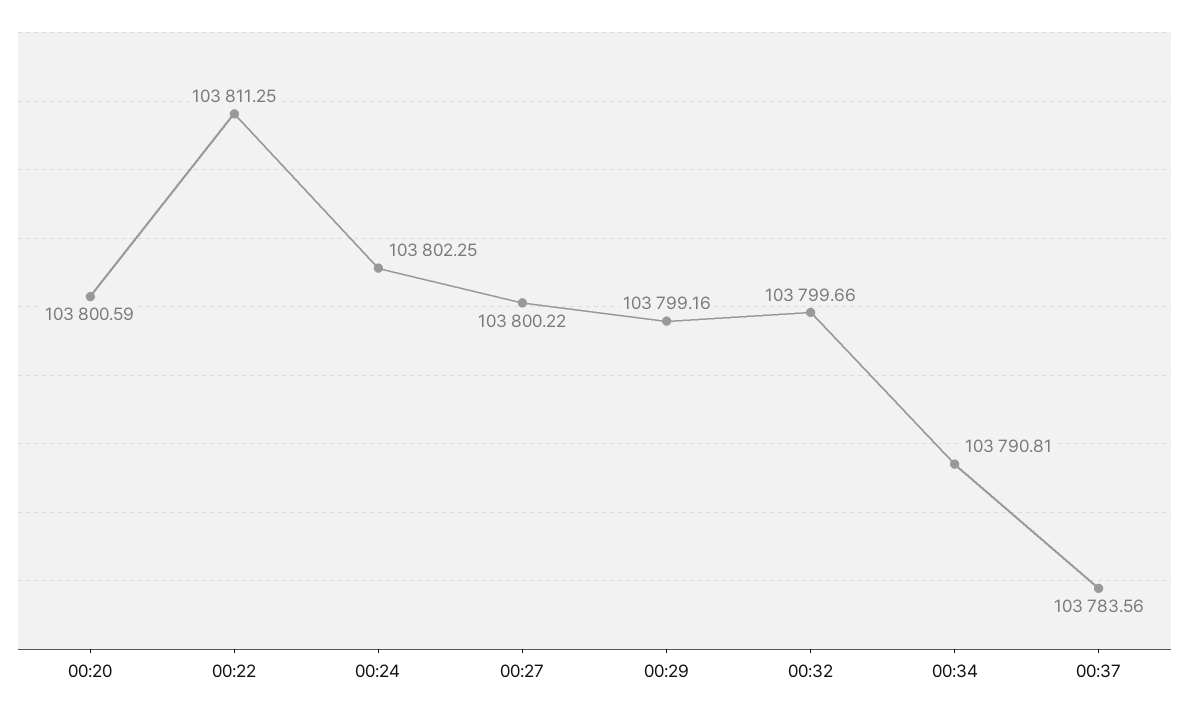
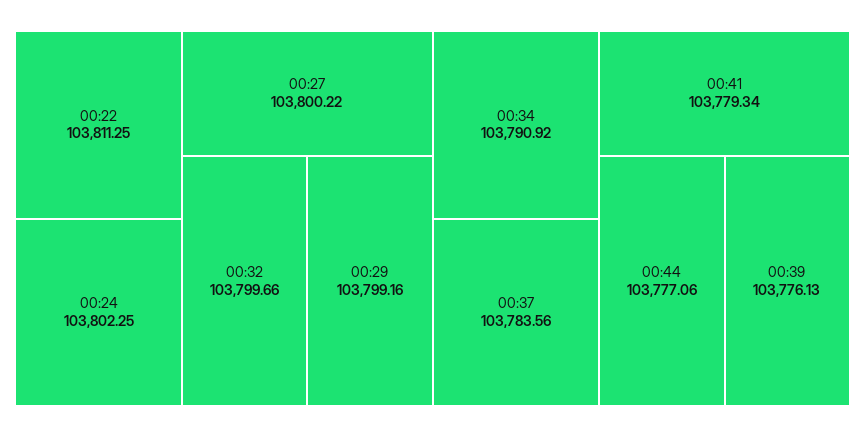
00:20: 103800.59 -> none
00:34: 103790.81 -> 103790.92
00:41: none -> 103779.34
00:44: none -> 103777.06
00:39: none -> 103776.13

